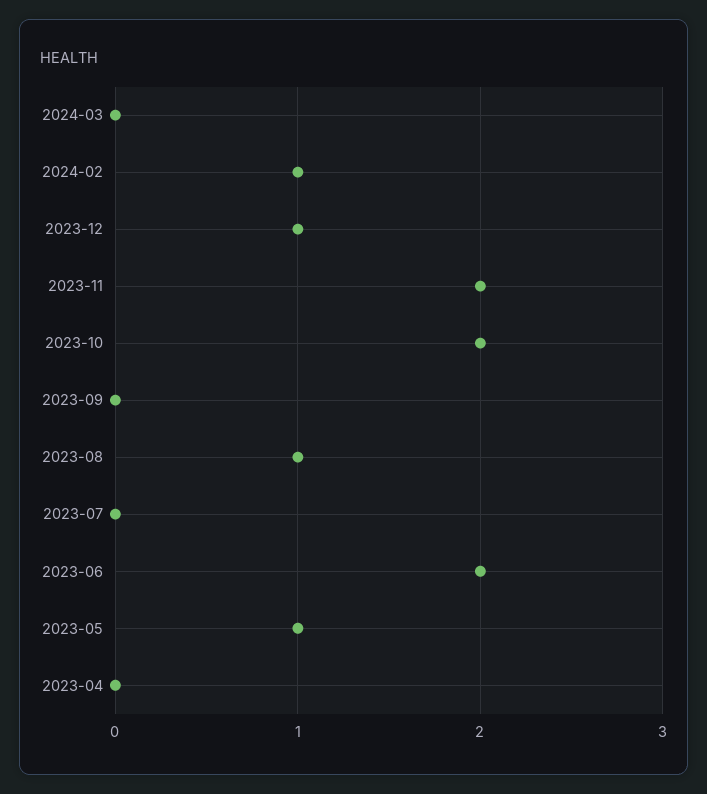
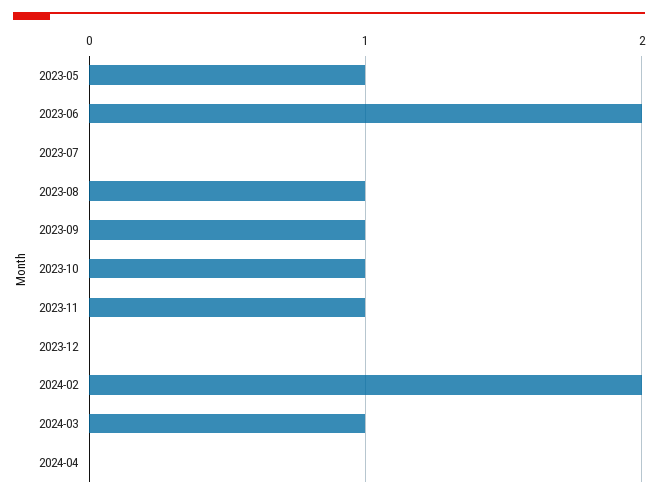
2024-03: 0 -> 1
2024-02: 1 -> 2
2023-12: 1 -> 0
2023-11: 2 -> 1
2023-10: 2 -> 1
2023-09: 0 -> 1
2023-04: 0 -> none
2024-04: none -> 0

